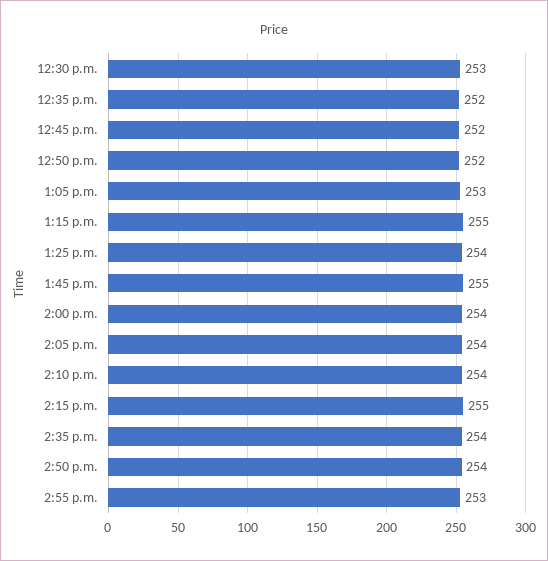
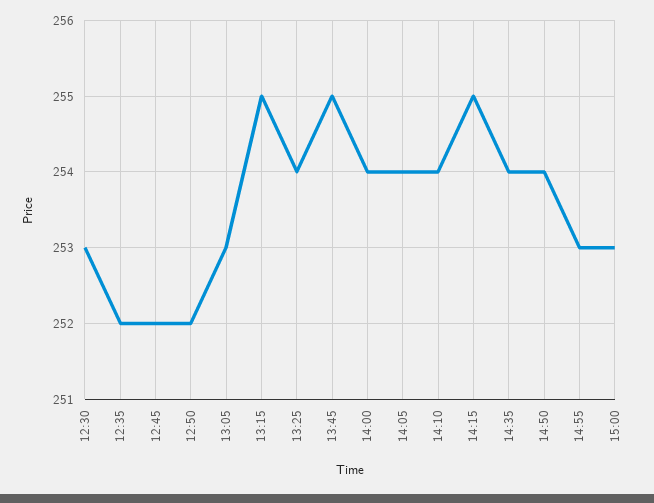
15:00: none -> 253

